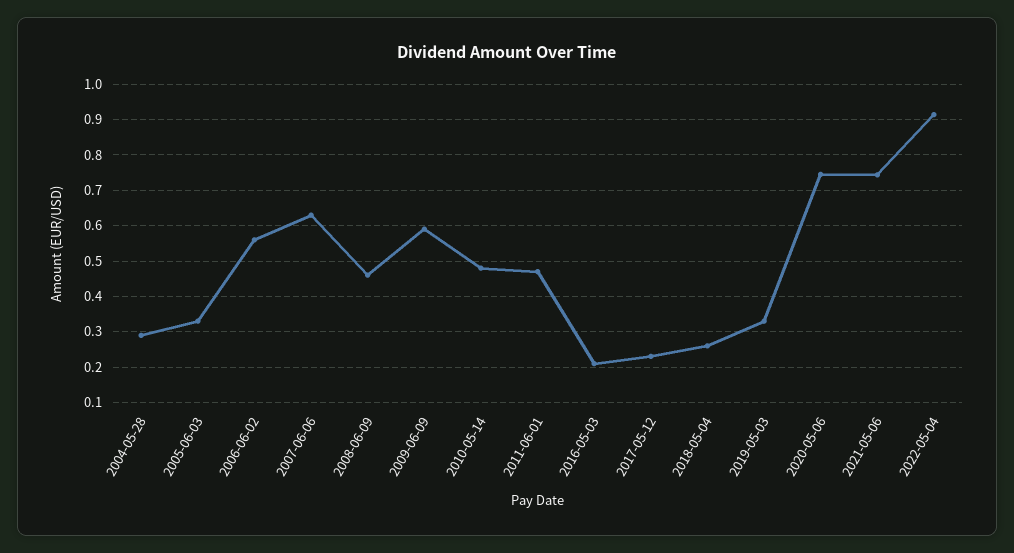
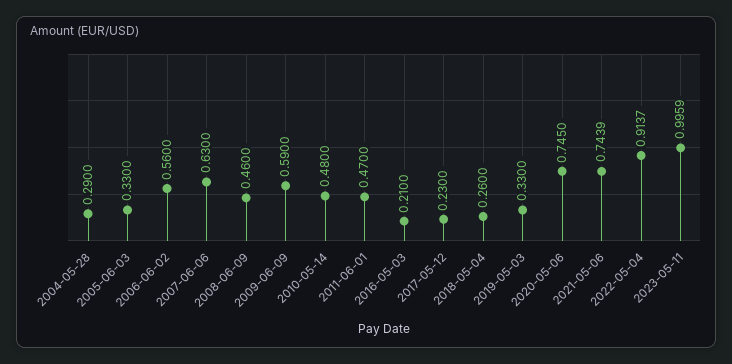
2023-05-11: none -> 0.9959

